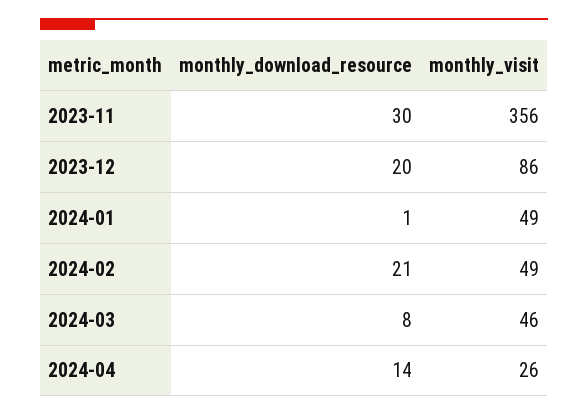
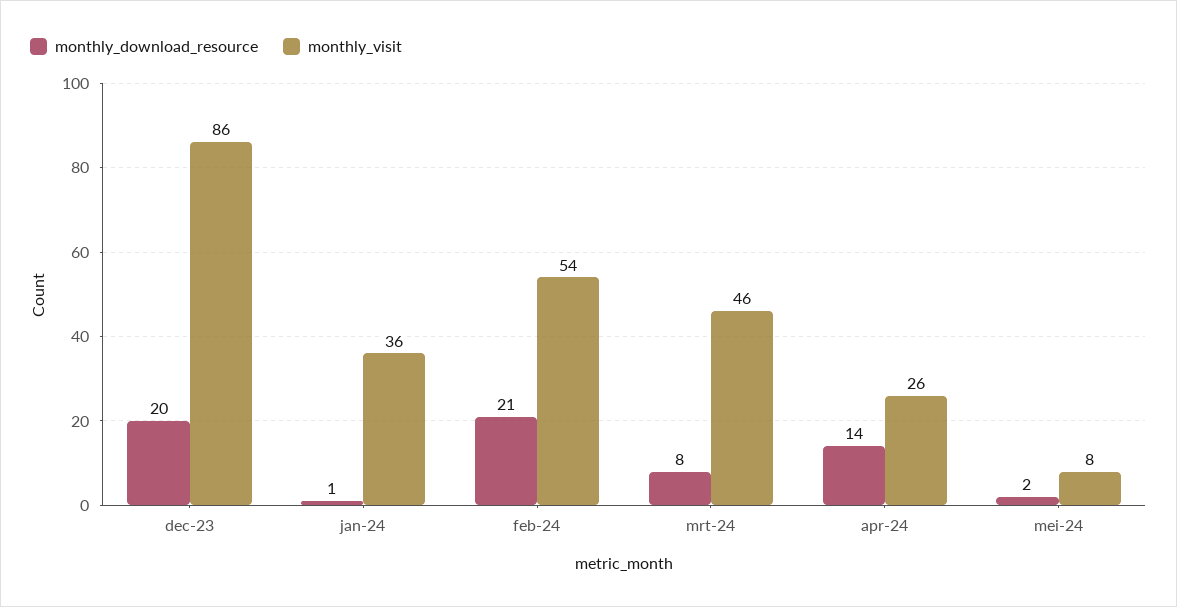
monthly_download_resource, 2023-11: 30 -> none
monthly_visit, 2023-11: 356 -> none
monthly_visit, 2024-01: 49 -> 36
monthly_visit, 2024-02: 49 -> 54
monthly_download_resource, mei-24: none -> 2
monthly_visit, mei-24: none -> 8

